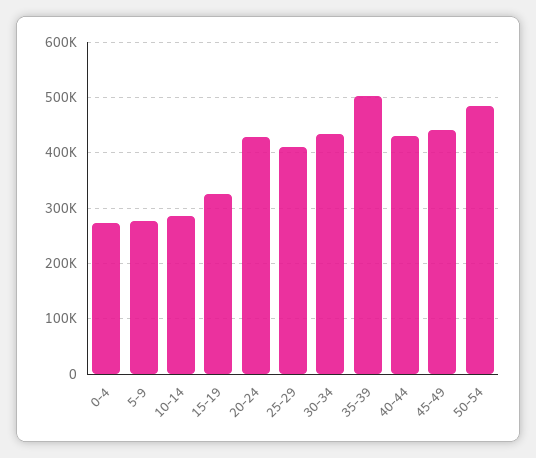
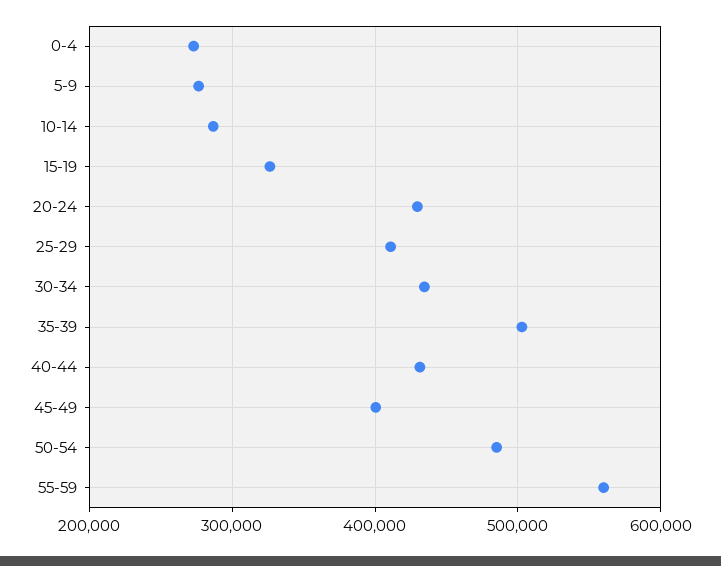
45-49: 440000 -> 400000
55-59: none -> 560000

